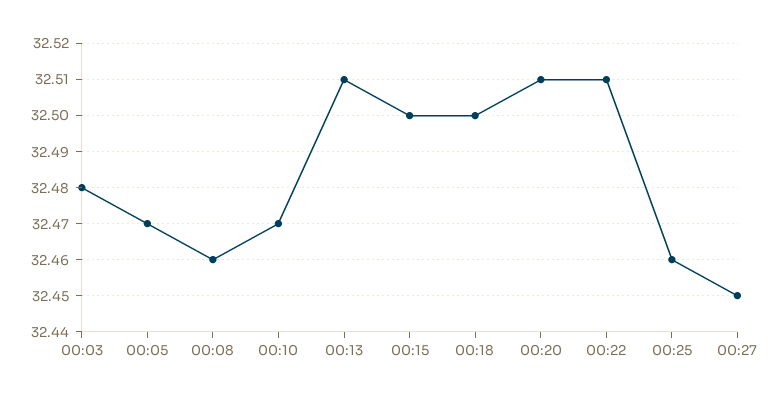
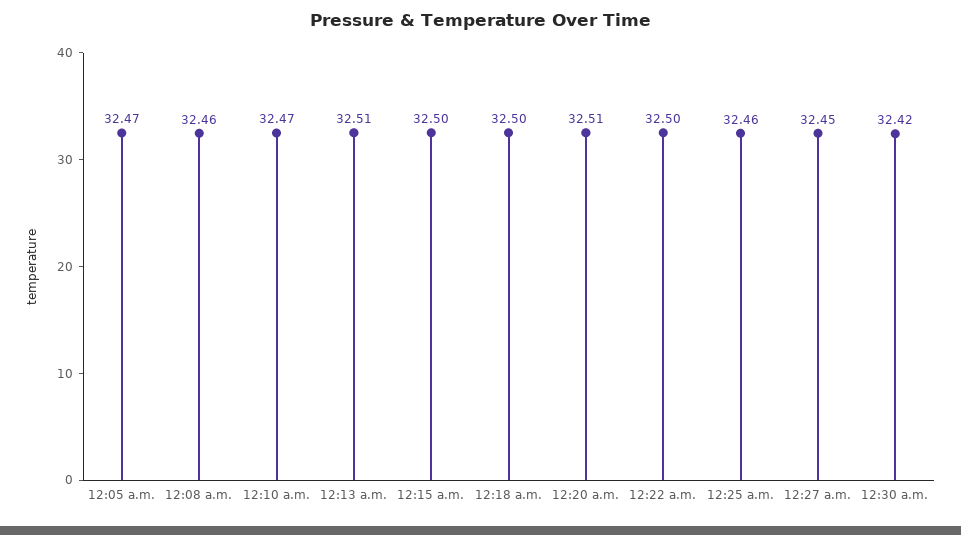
00:03: 32.48 -> none
00:22: 32.51 -> 32.5
12:30 a.m.: none -> 32.42

